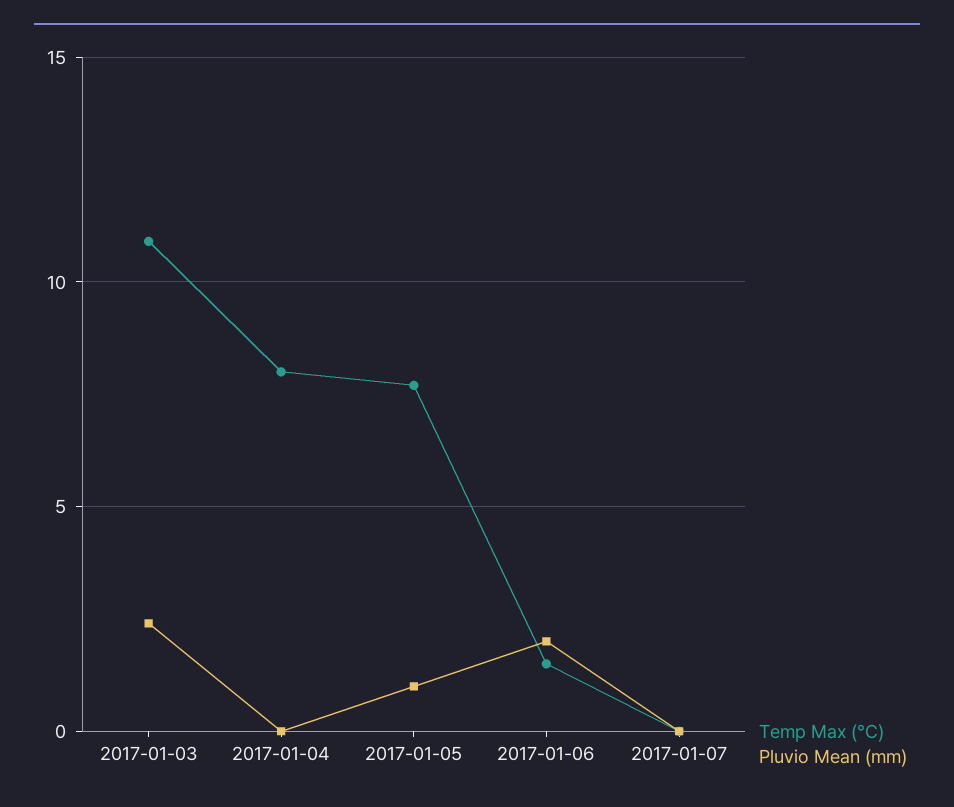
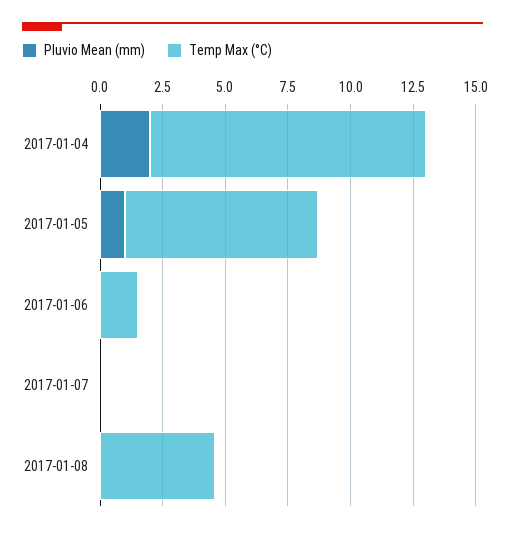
Temp Max (°C), 2017-01-03: 11 -> none
Pluvio Mean (mm), 2017-01-03: 2.5 -> none
Temp Max (°C), 2017-01-04: 8 -> 11
Pluvio Mean (mm), 2017-01-04: 0 -> 2
Pluvio Mean (mm), 2017-01-06: 2 -> 0
Pluvio Mean (mm), 2017-01-08: none -> 0
Temp Max (°C), 2017-01-08: none -> 4.5

